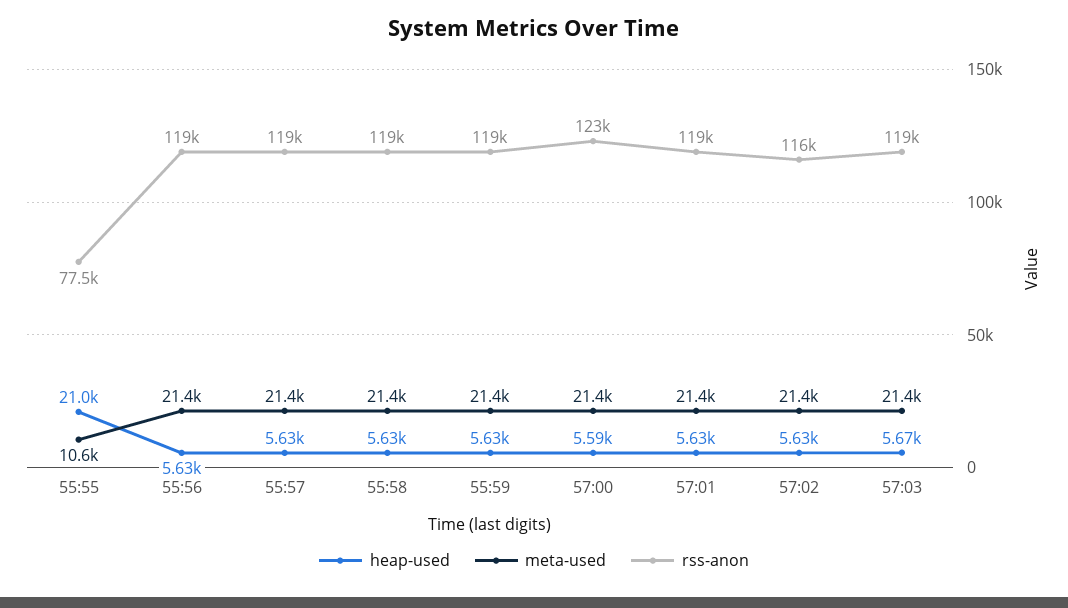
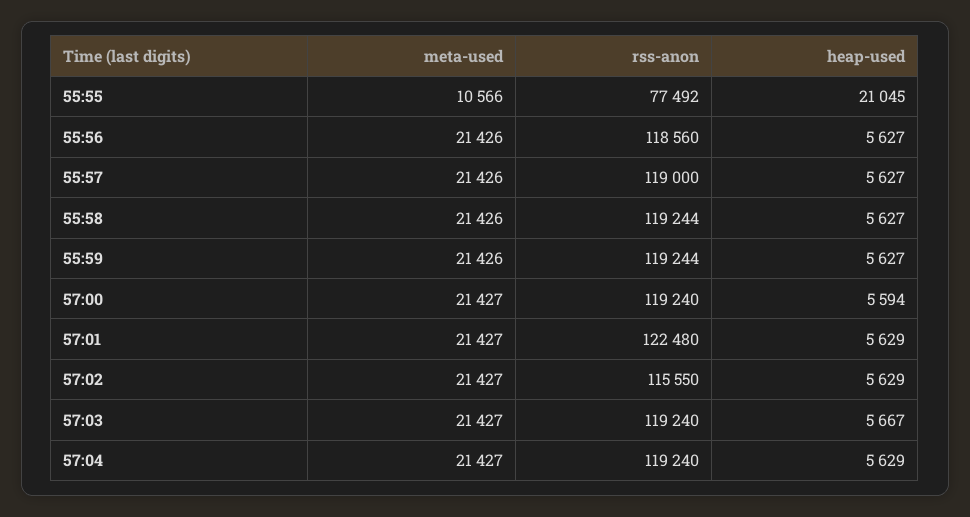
rss-anon, 57:00: 123000 -> 119240
rss-anon, 57:01: 119000 -> 122480
meta-used, 57:04: none -> 21427
rss-anon, 57:04: none -> 119240
heap-used, 57:04: none -> 5629

